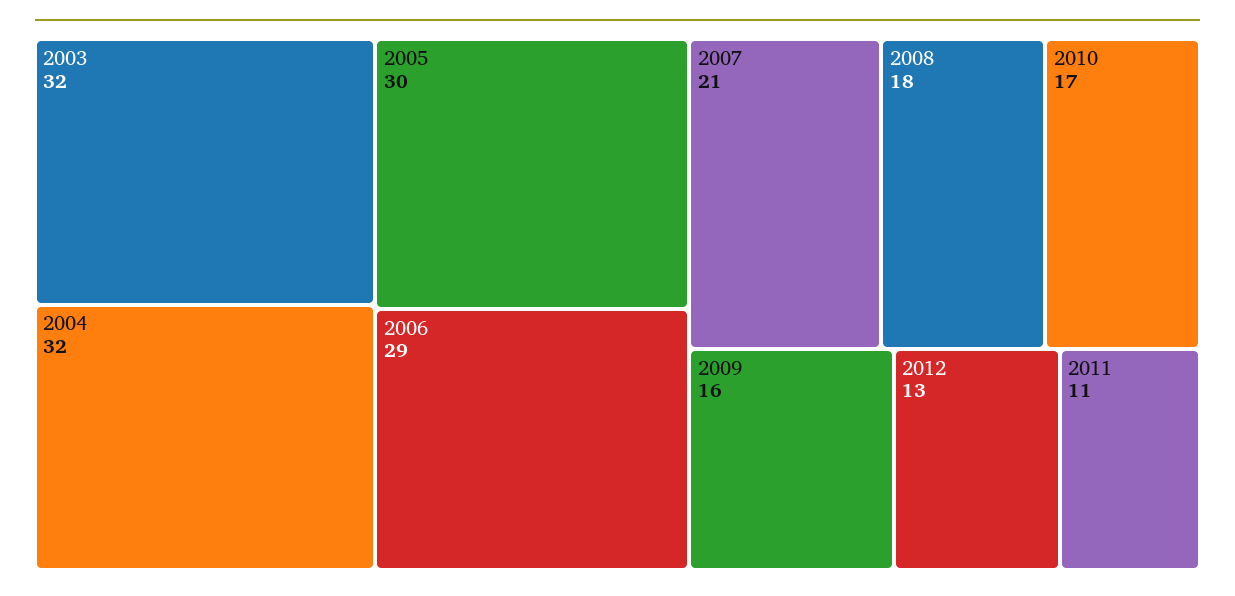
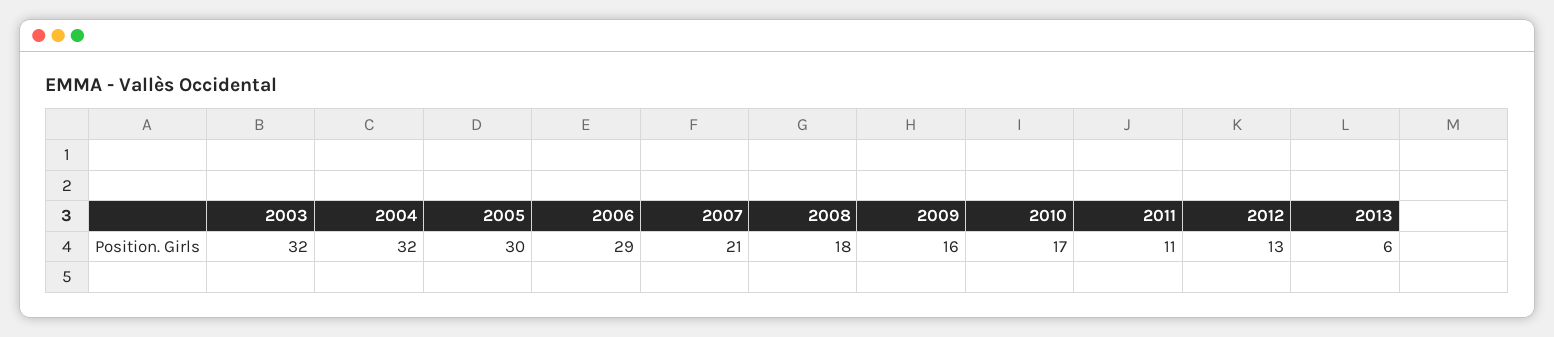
2013: none -> 6

